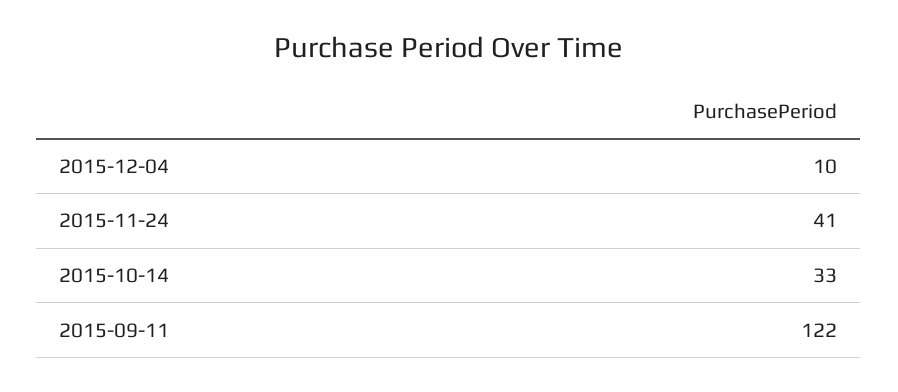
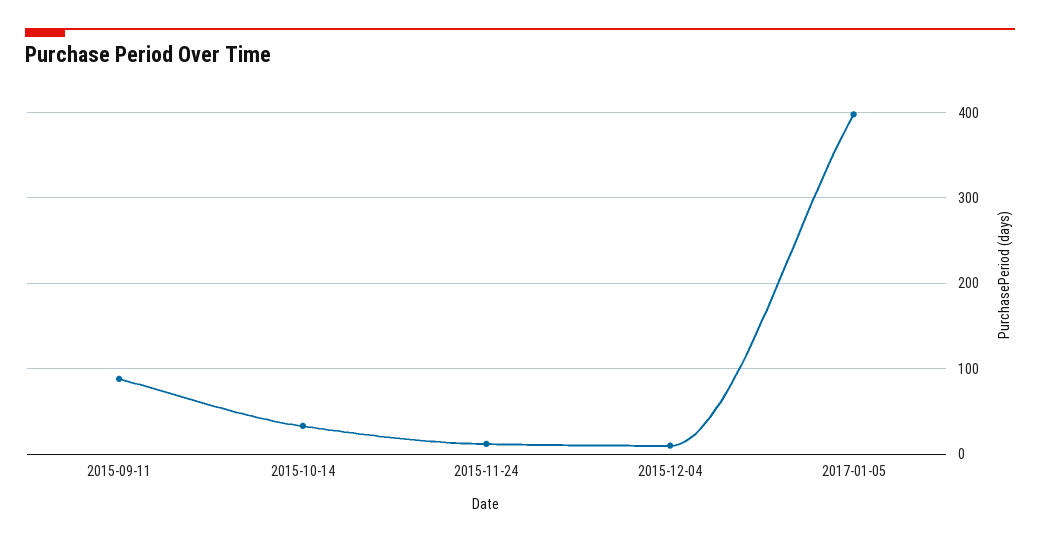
2015-11-24: 41 -> 10
2015-09-11: 122 -> 90
2017-01-05: none -> 400

